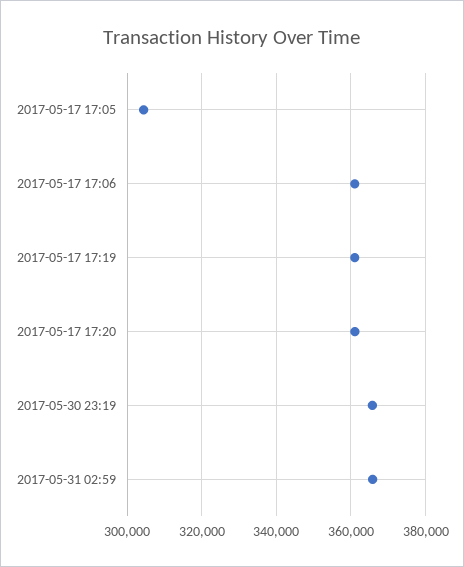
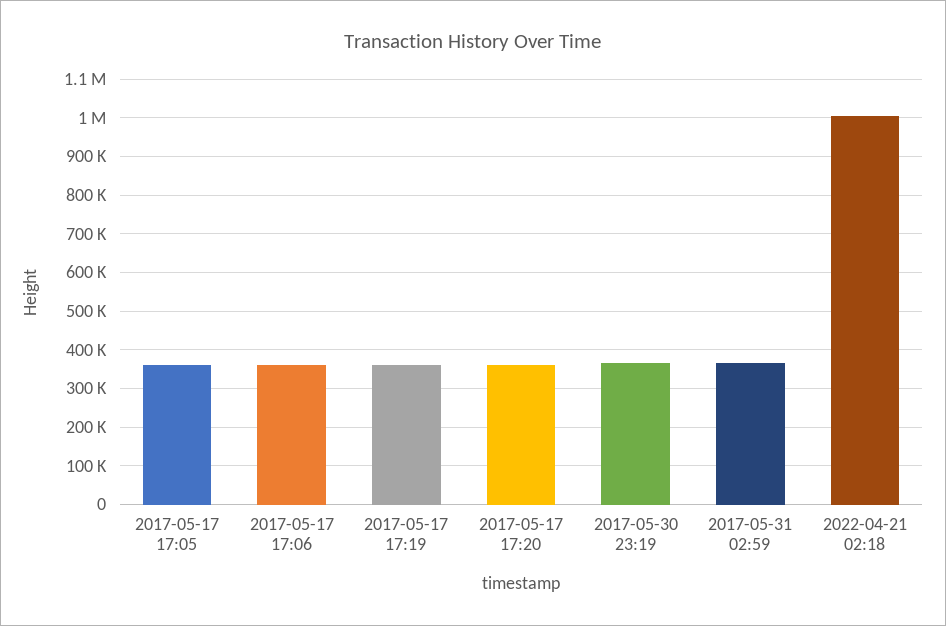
2017-05-17 17:05: 304000 -> 360000
2022-04-21 02:18: none -> 1000000

